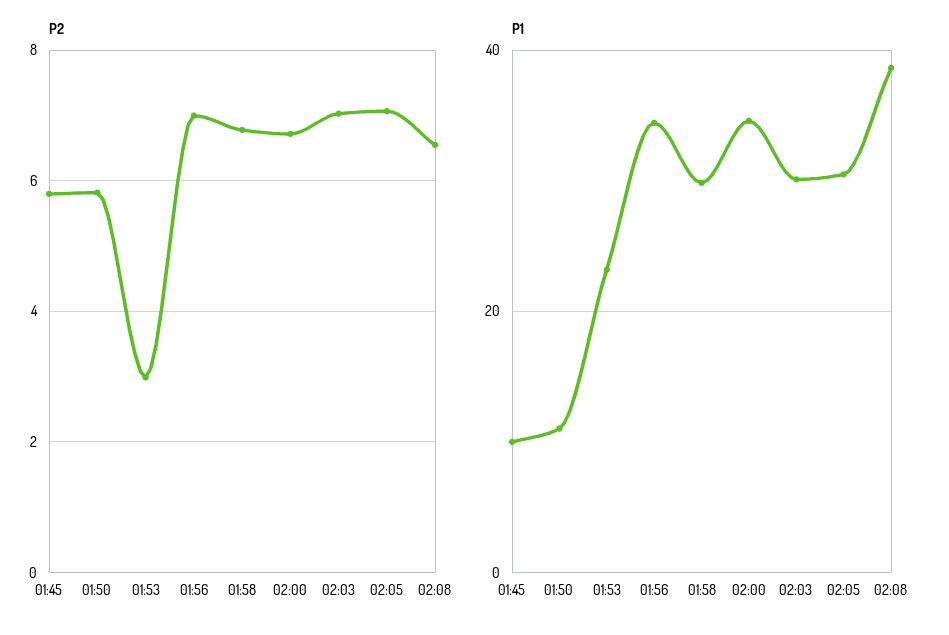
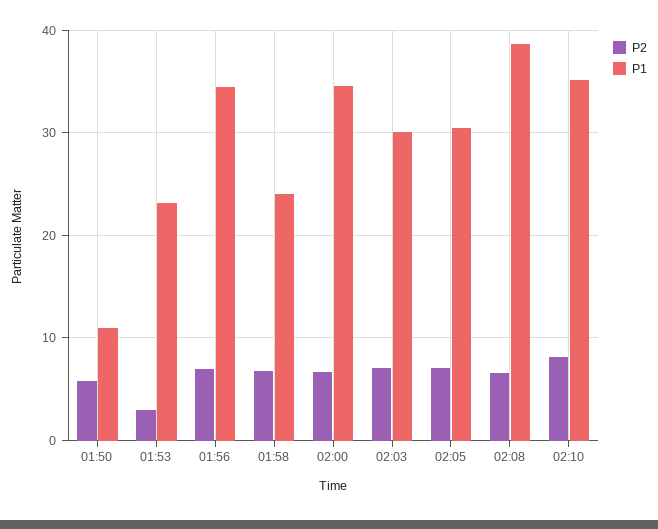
P2, 01:45: 5.8 -> none
P1, 01:45: 10 -> none
P1, 01:58: 30 -> 24
P2, 02:10: none -> 8
P1, 02:10: none -> 35

